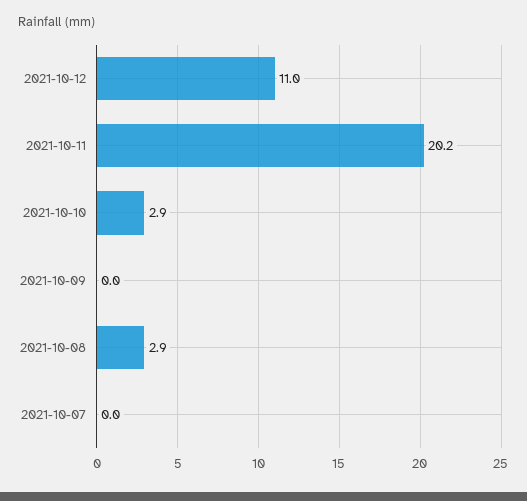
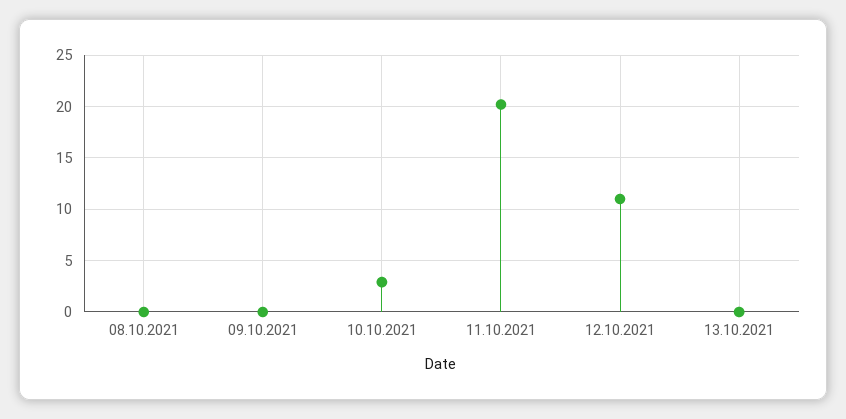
2021-10-08: 2.9 -> 0
2021-10-07: 0 -> none
13.10.2021: none -> 0

